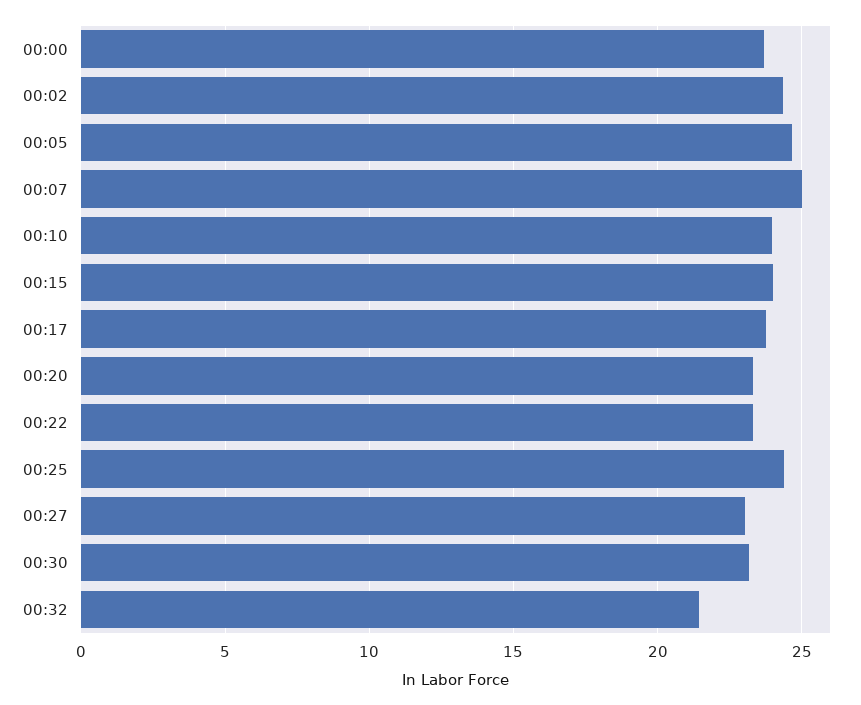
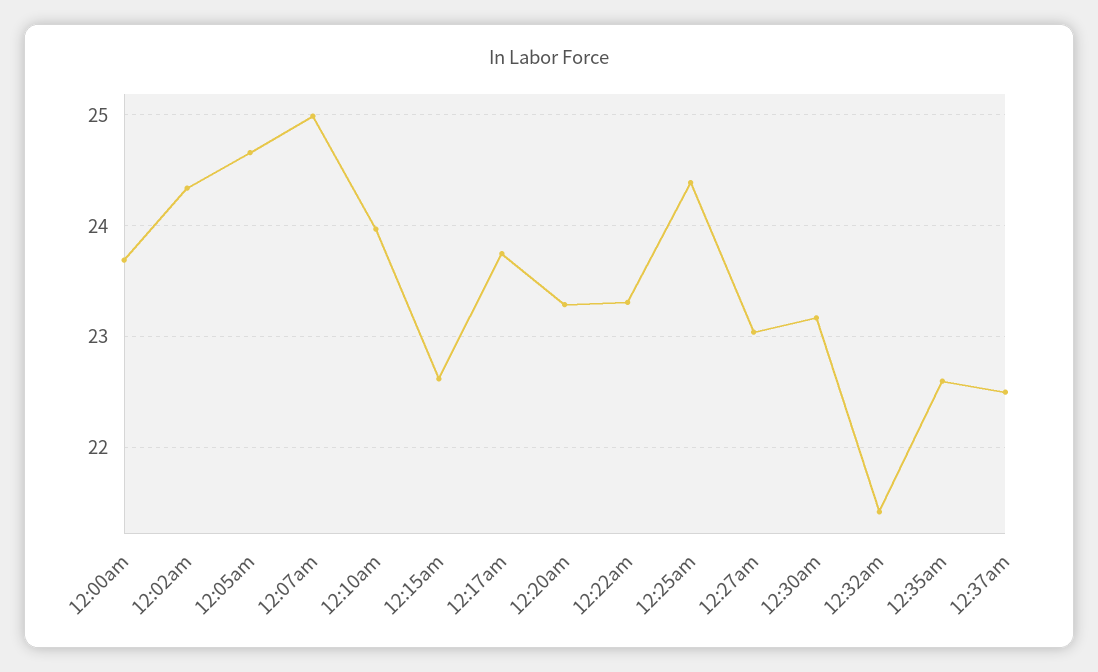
00:15: 24 -> 22.6
12:35am: none -> 22.6
12:37am: none -> 22.5

